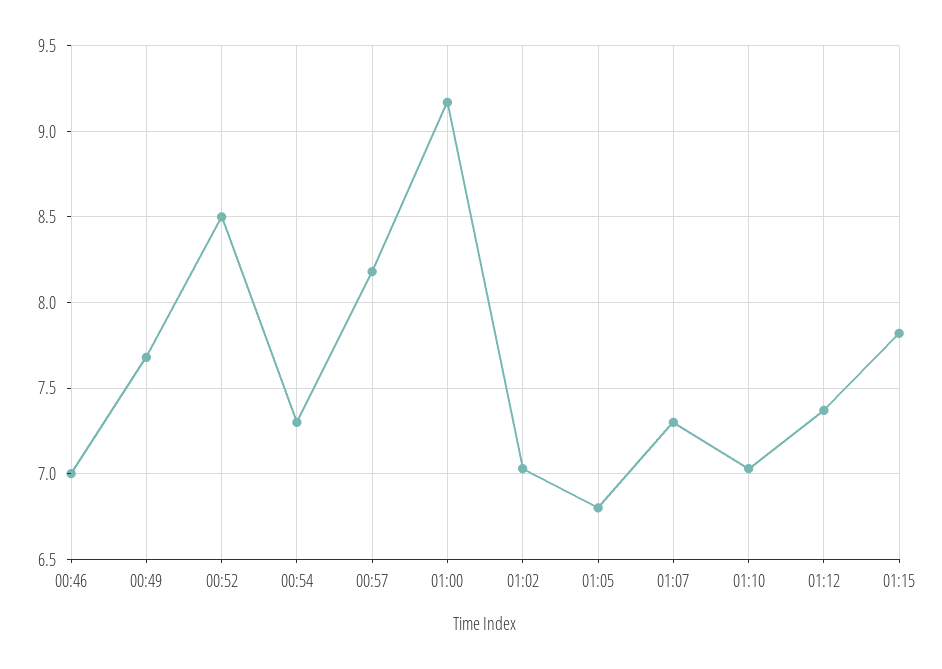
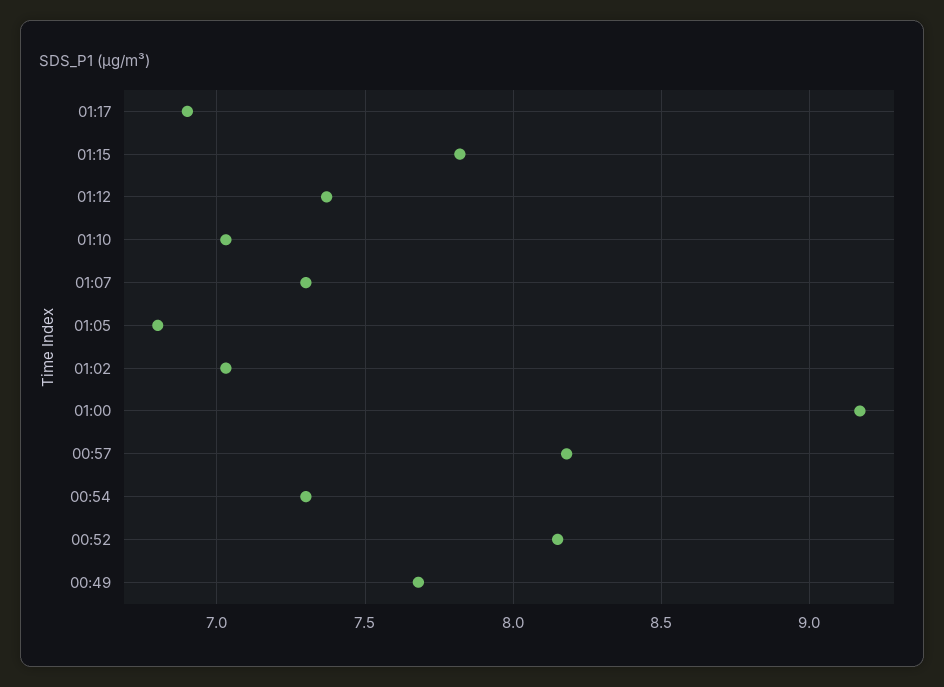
00:46: 7 -> none
00:52: 8.5 -> 8.15
01:17: none -> 6.9

